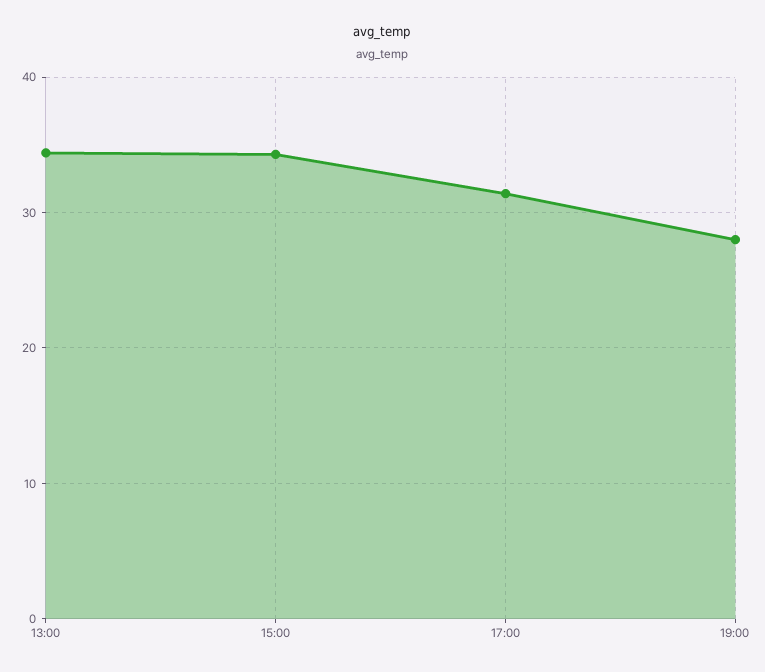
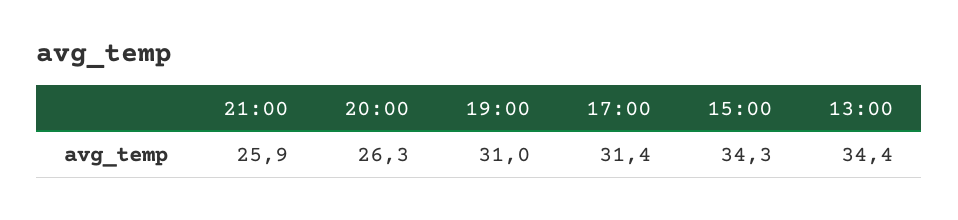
19:00: 28 -> 31
21:00: none -> 25.9
20:00: none -> 26.3

